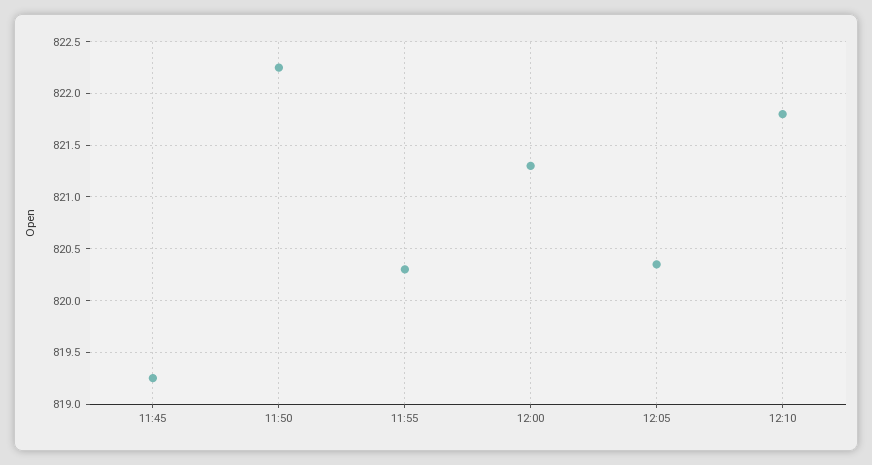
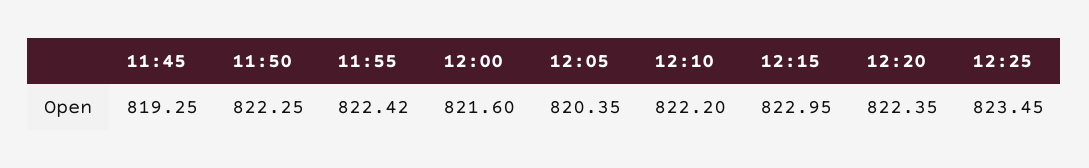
11:55: 820.3 -> 822.42
12:00: 821.3 -> 821.6
12:10: 821.8 -> 822.2
12:15: none -> 822.95
12:20: none -> 822.35
12:25: none -> 823.45

